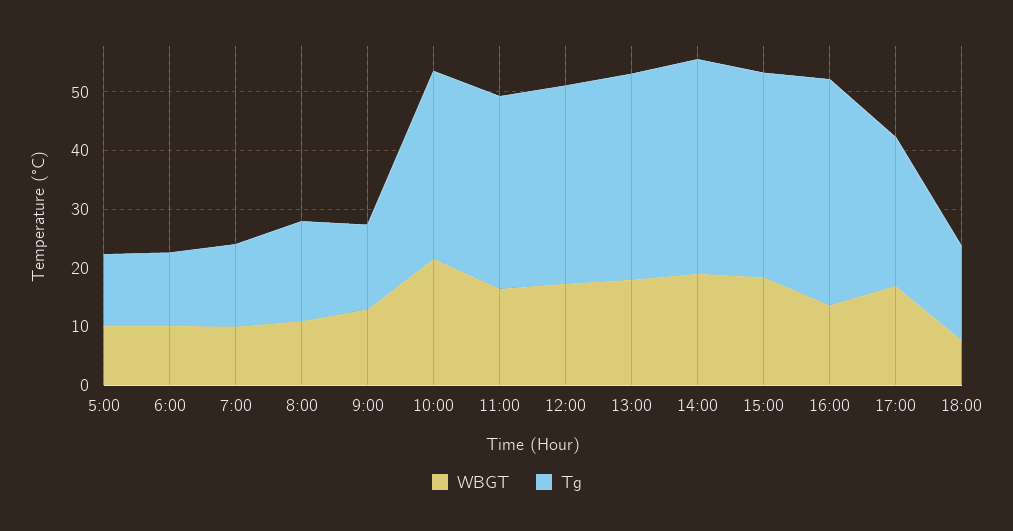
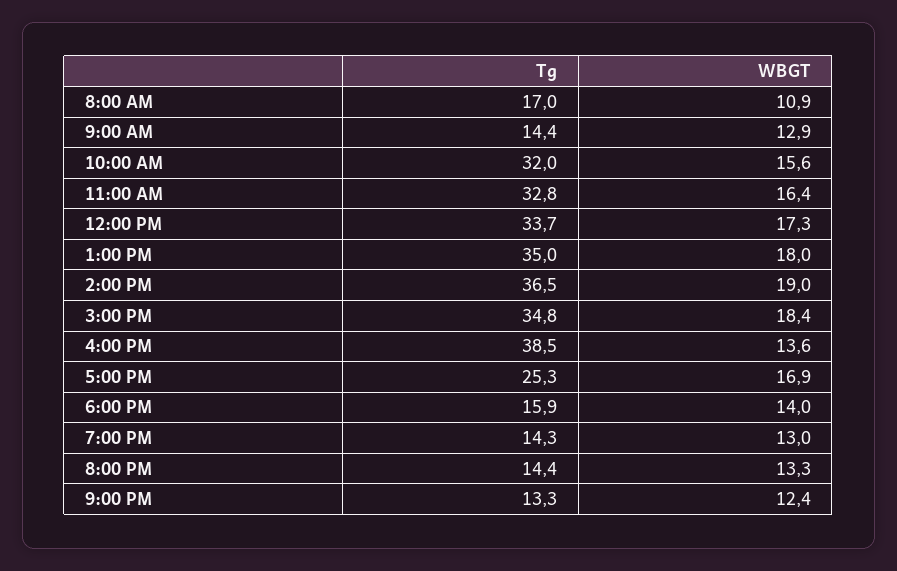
WBGT, 5:00: 10 -> none
Tg, 5:00: 12 -> none
WBGT, 6:00: 10 -> none
Tg, 6:00: 12 -> none
WBGT, 7:00: 10 -> none
Tg, 7:00: 14 -> none
WBGT, 10:00: 22 -> 15.6
WBGT, 18:00: 8 -> 14
Tg, 7:00 PM: none -> 14.3
WBGT, 7:00 PM: none -> 13
Tg, 8:00 PM: none -> 14.4
WBGT, 8:00 PM: none -> 13.3
Tg, 9:00 PM: none -> 13.3
WBGT, 9:00 PM: none -> 12.4

